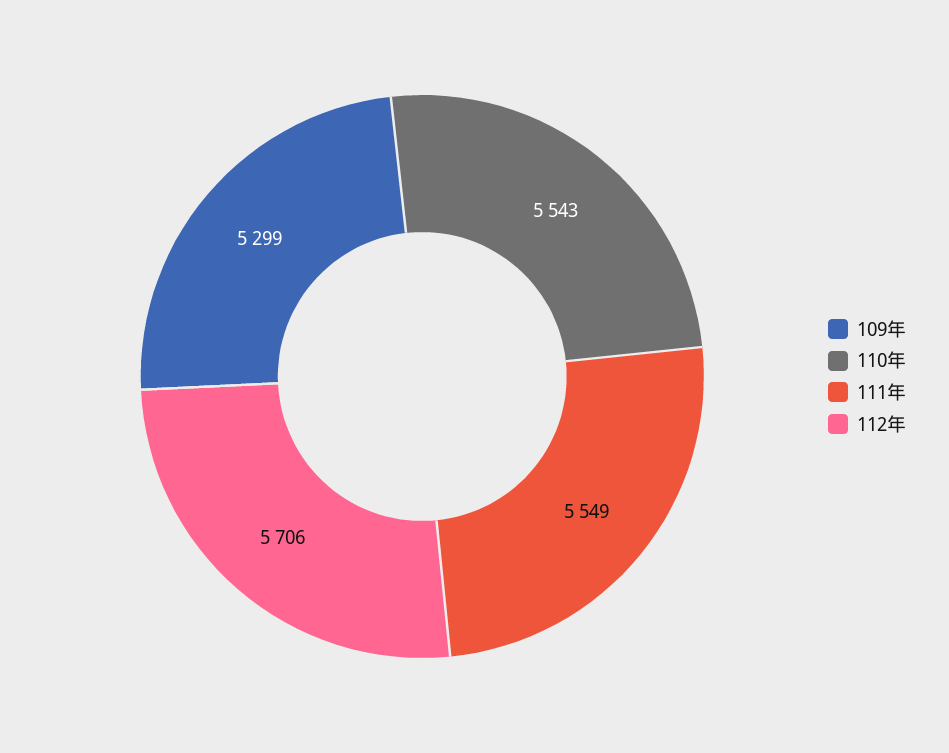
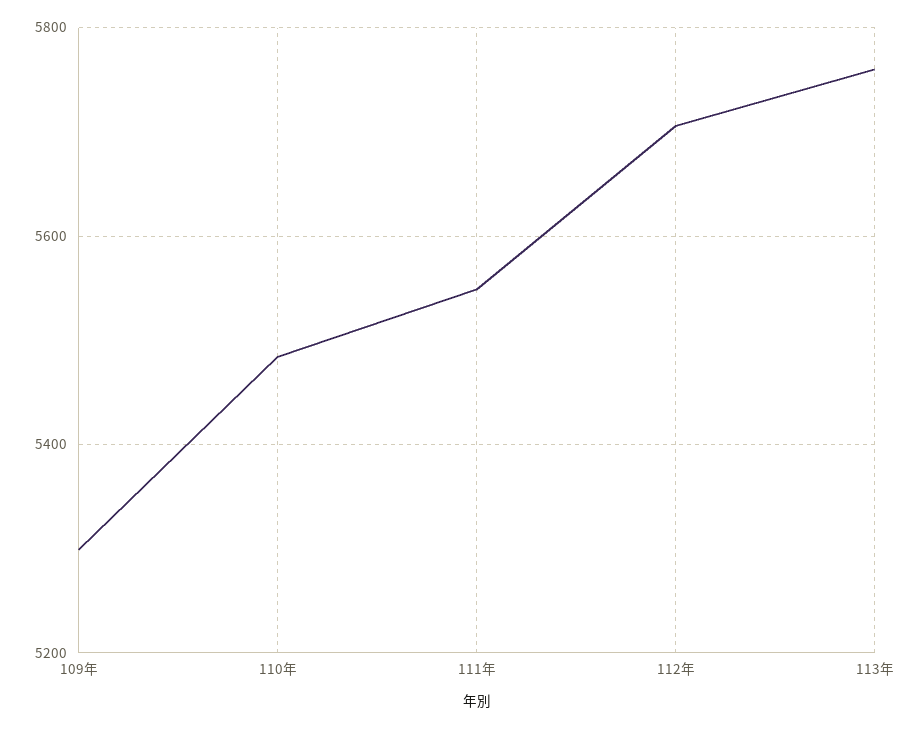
110年: 5543 -> 5480
113年: none -> 5760

